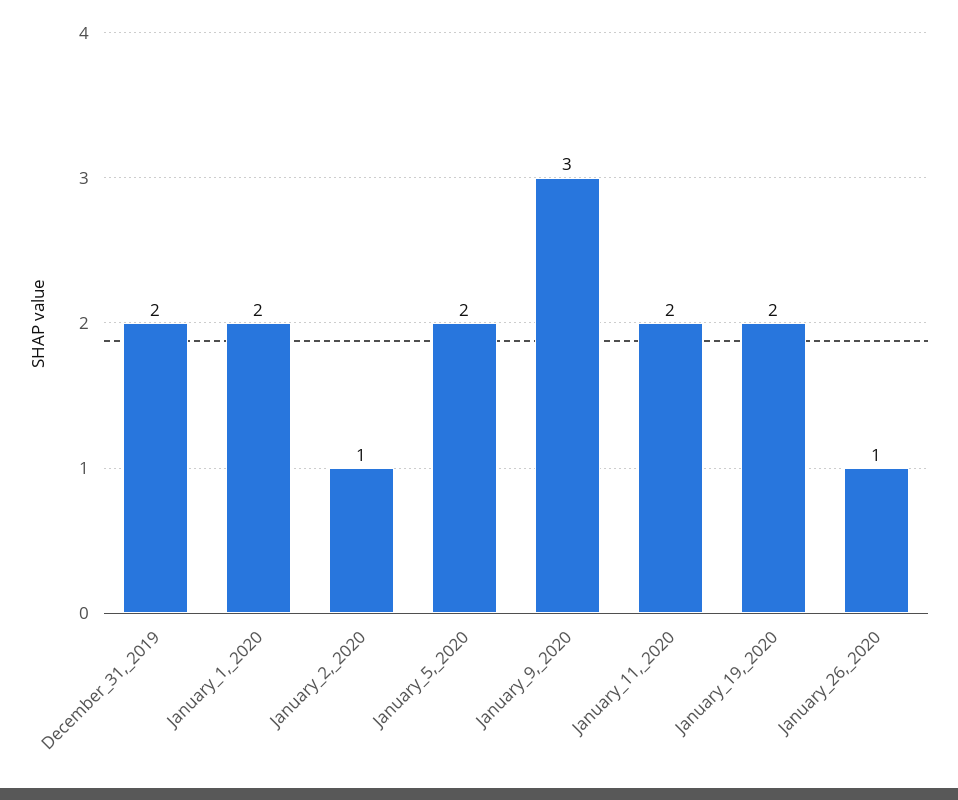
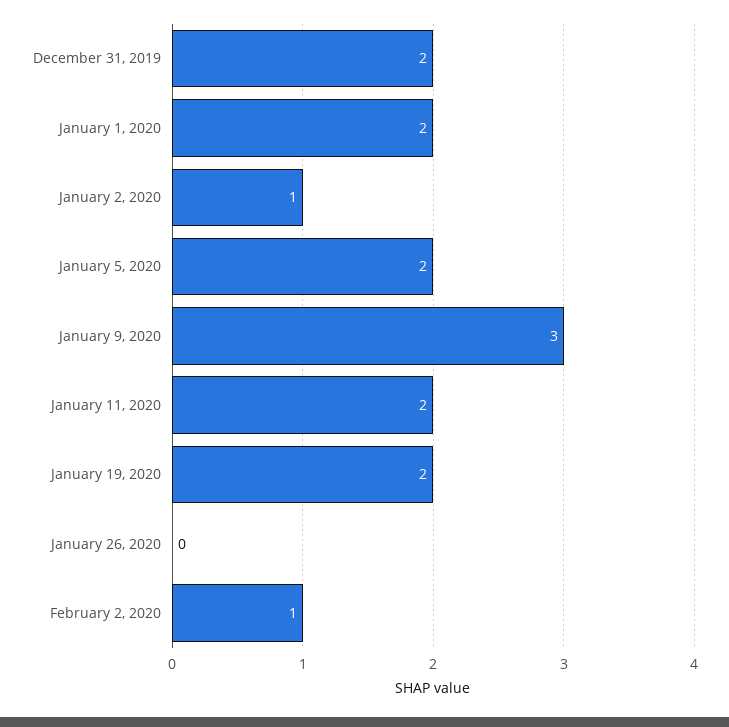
January_26,_2020: 1 -> 0
February 2, 2020: none -> 1

